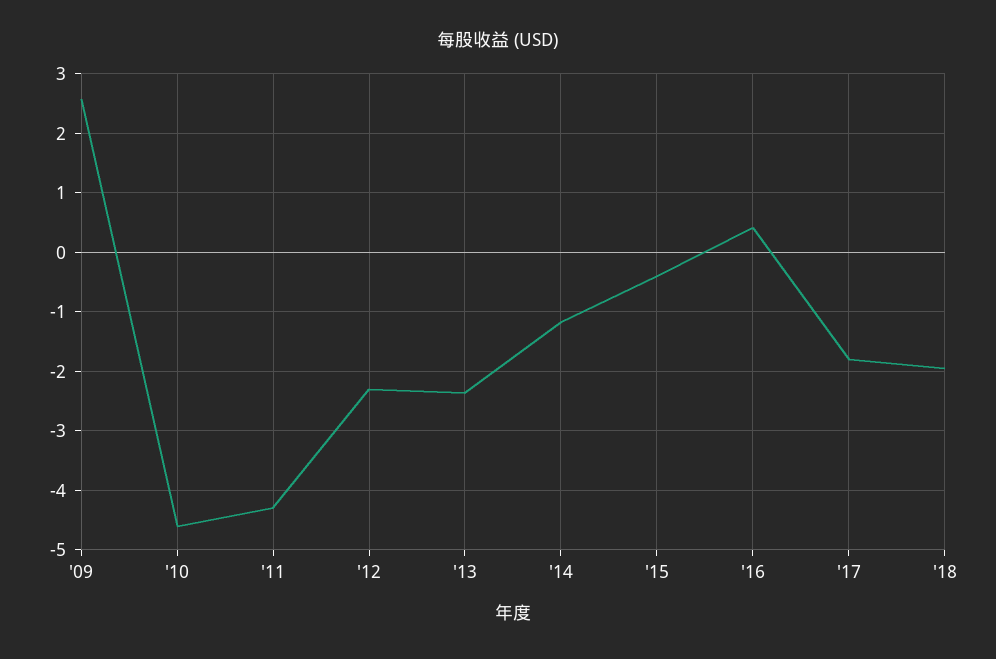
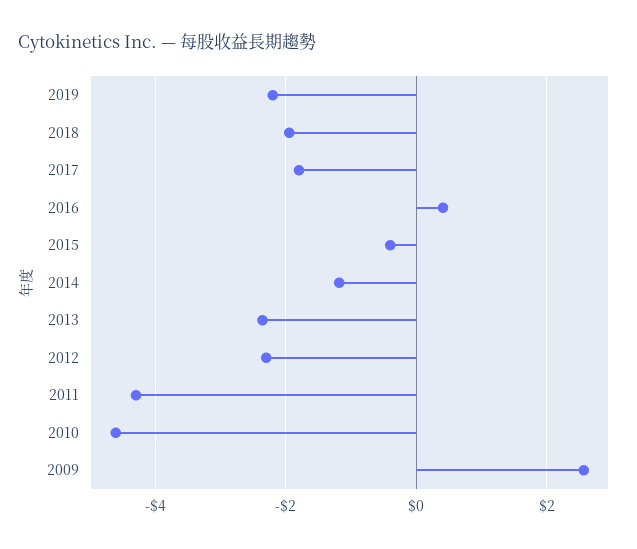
2019: none -> -2.2

